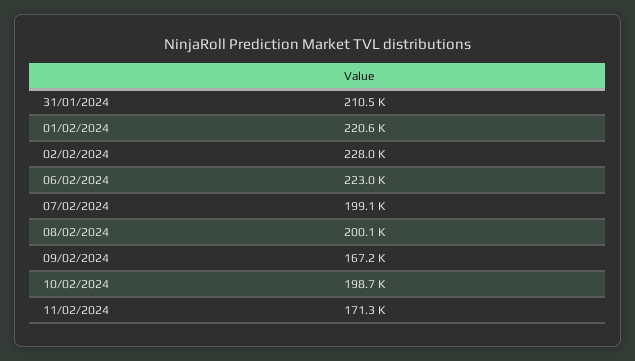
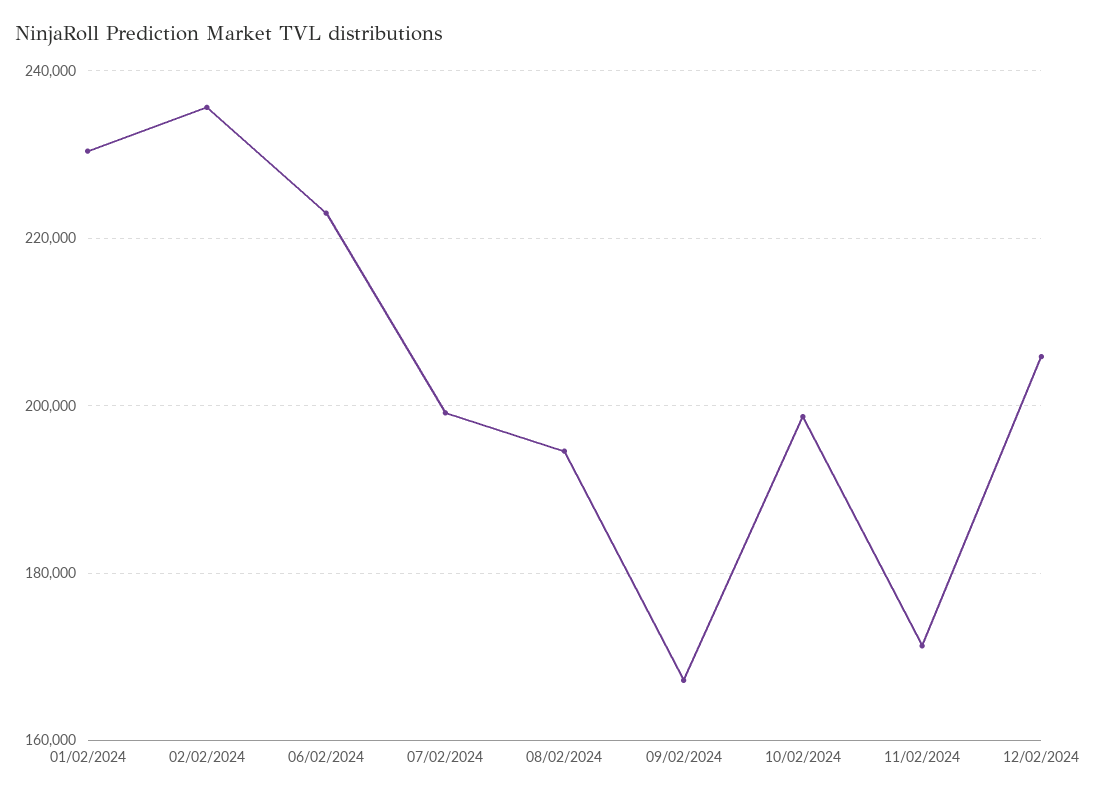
31/01/2024: 210500 -> none
01/02/2024: 220600 -> 230000
02/02/2024: 228000 -> 236000
08/02/2024: 200100 -> 194000
12/02/2024: none -> 206000

